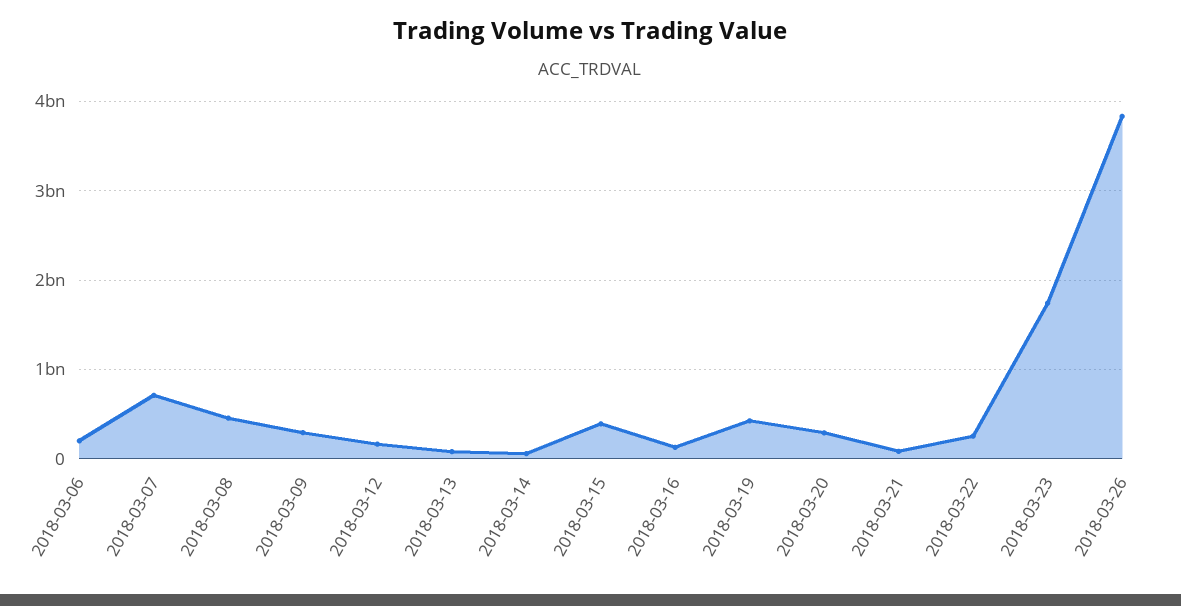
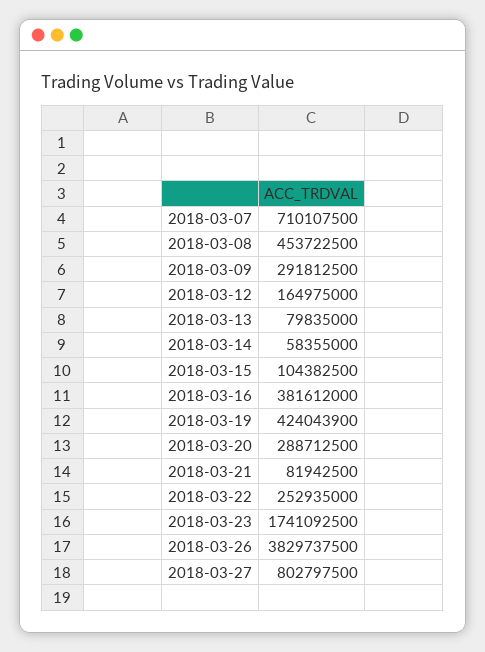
2018-03-06: 200000000 -> none
2018-03-15: 400000000 -> 104382500
2018-03-16: 100000000 -> 381612000
2018-03-27: none -> 802797500

